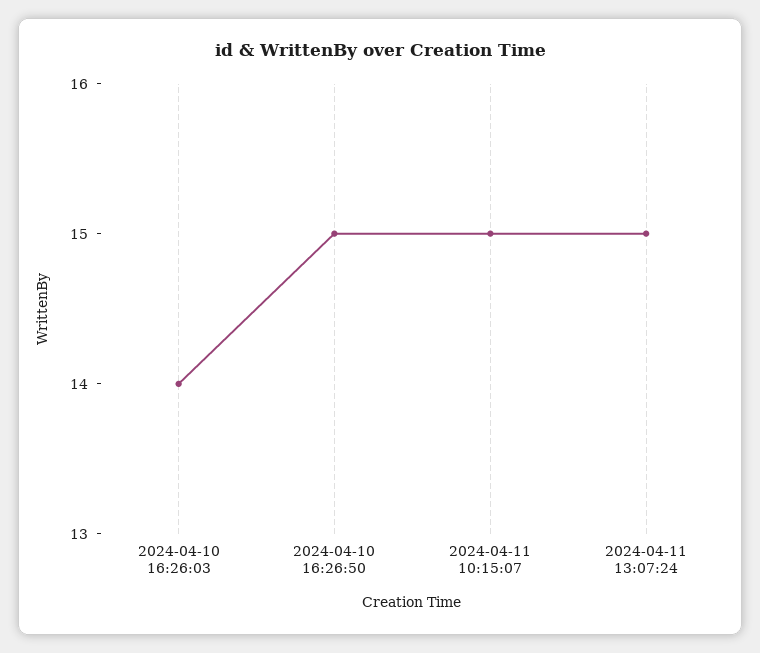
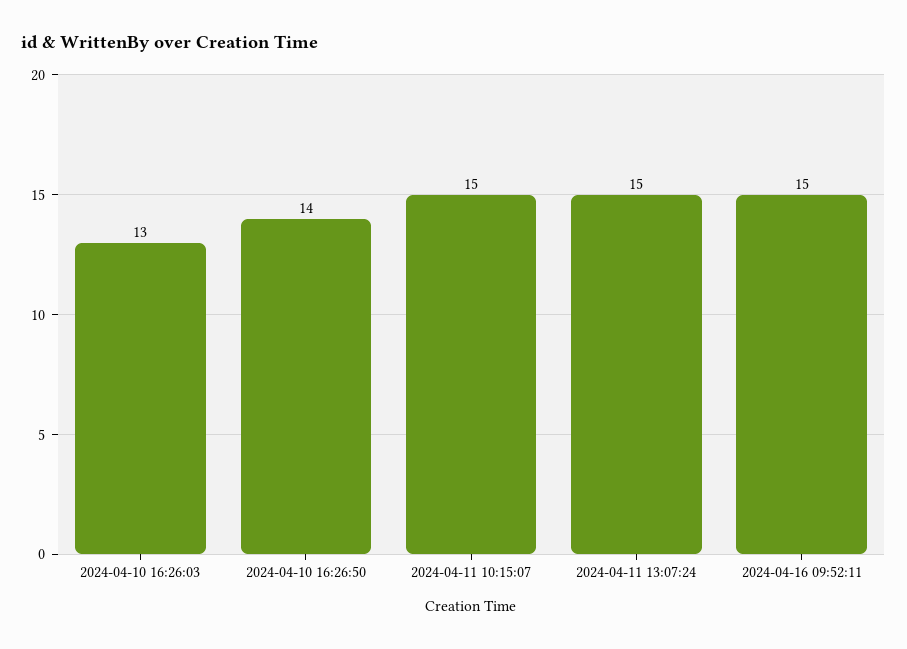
2024-04-10 16:26:03: 14 -> 13
2024-04-10 16:26:50: 15 -> 14
2024-04-16 09:52:11: none -> 15

